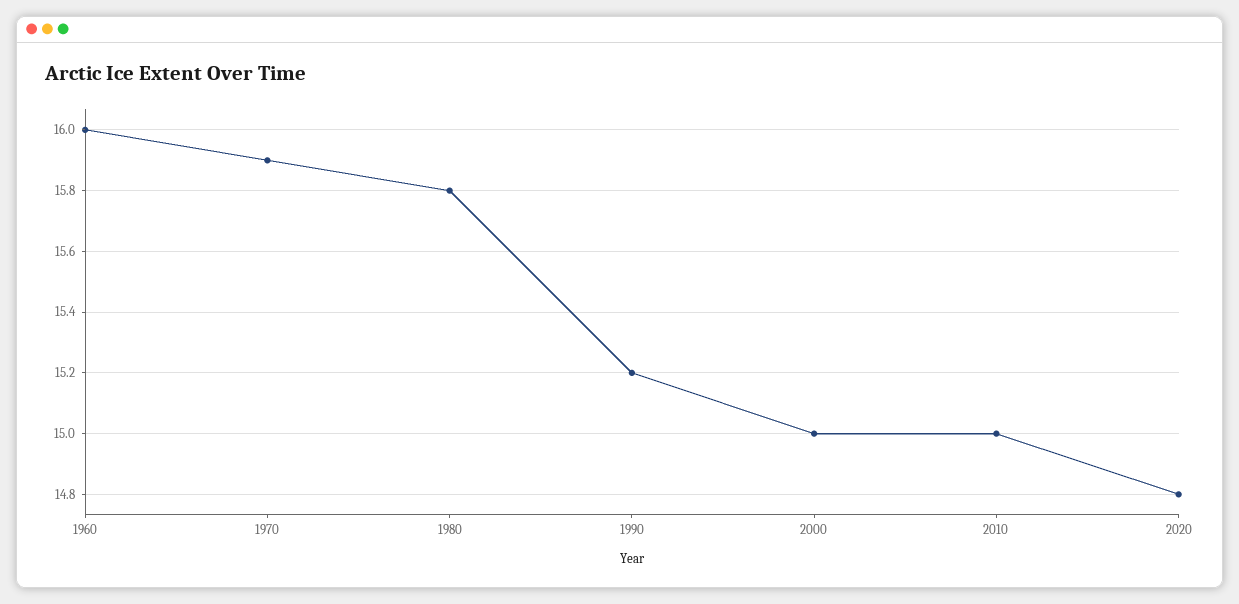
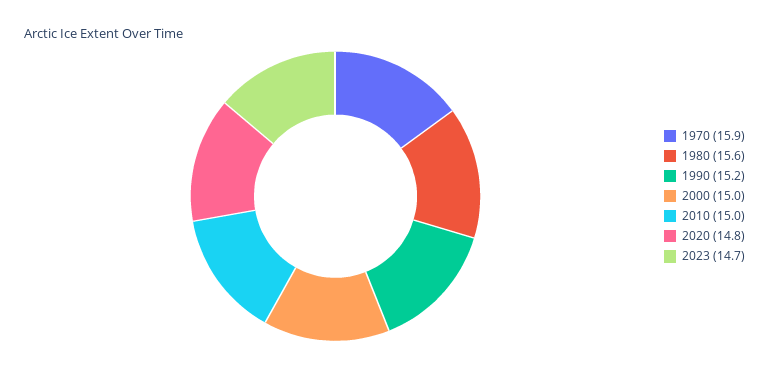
1960: 16 -> none
1980: 15.8 -> 15.6
2023: none -> 14.7

